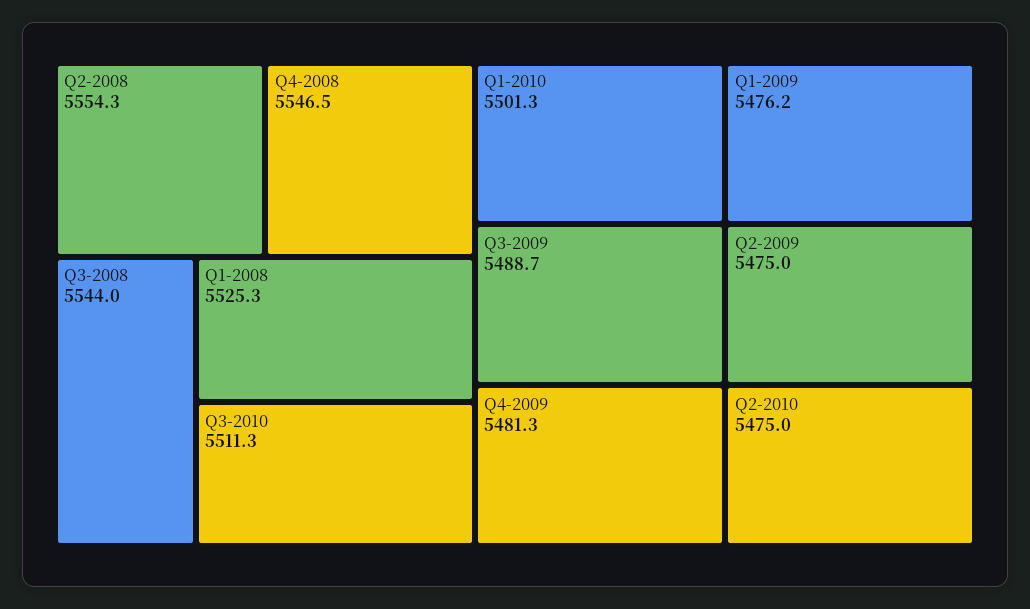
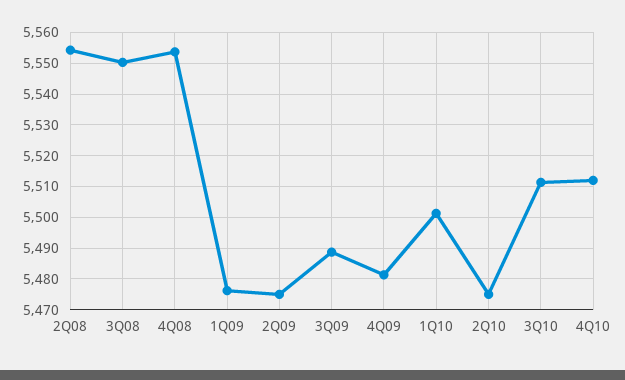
Q4-2008: 5546.5 -> 5554
Q3-2008: 5544 -> 5550
Q1-2008: 5525.3 -> none
4Q10: none -> 5512

